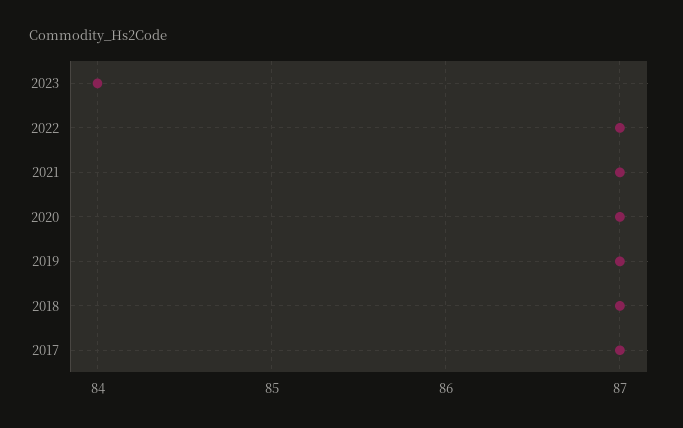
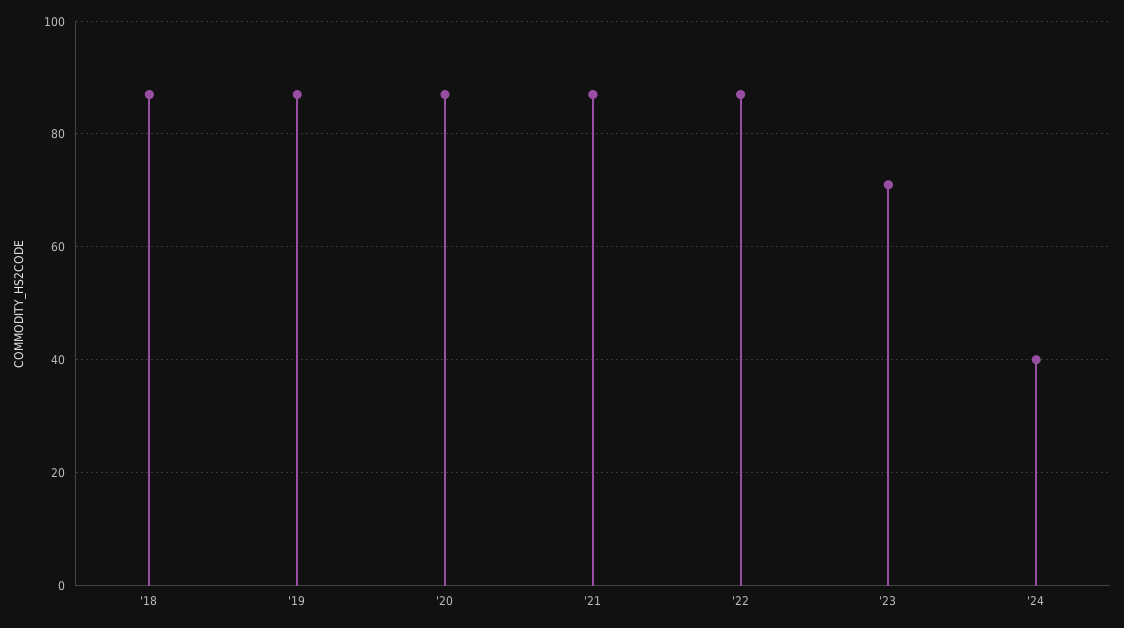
2023: 84 -> 70
2017: 87 -> none
'24: none -> 40

